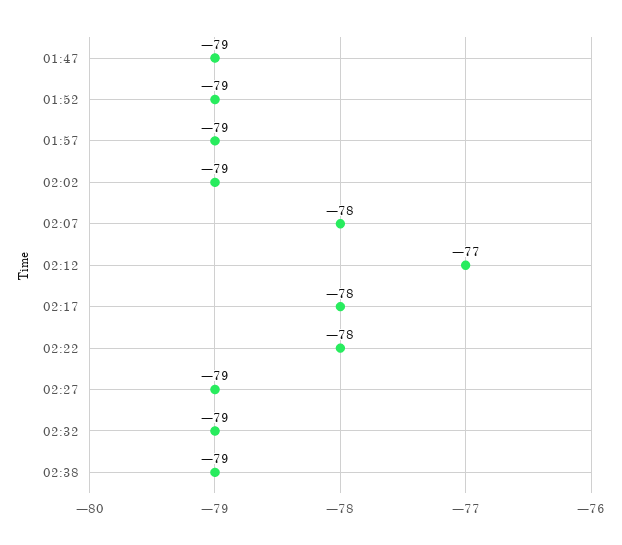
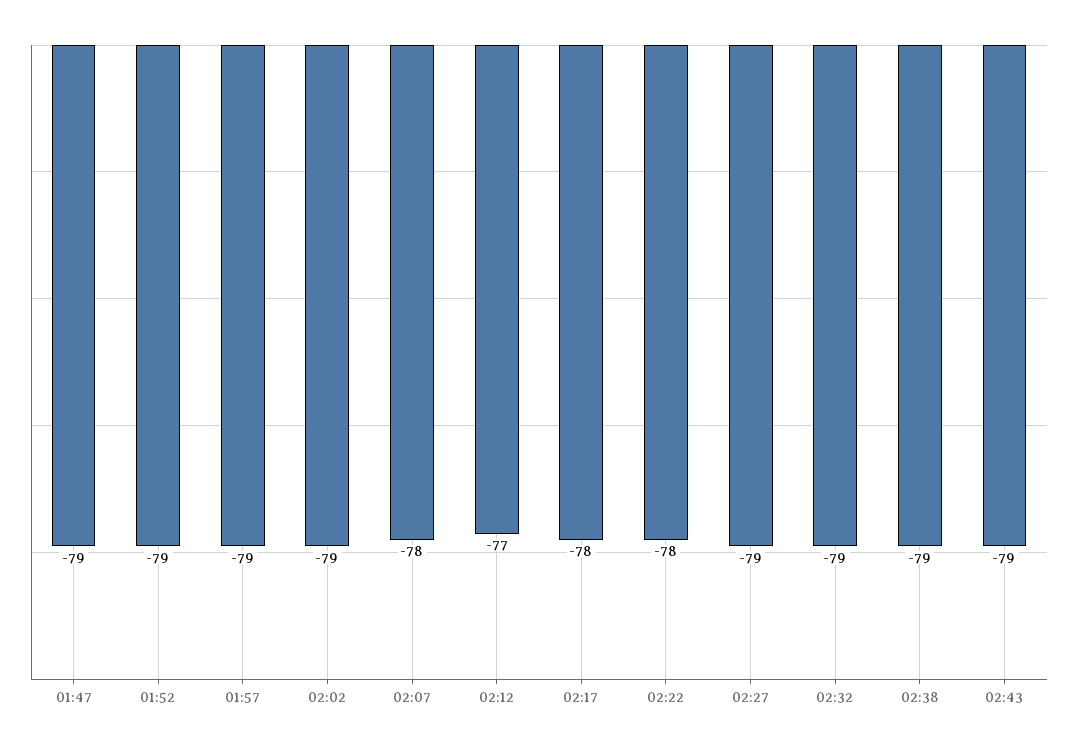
02:43: none -> -79

